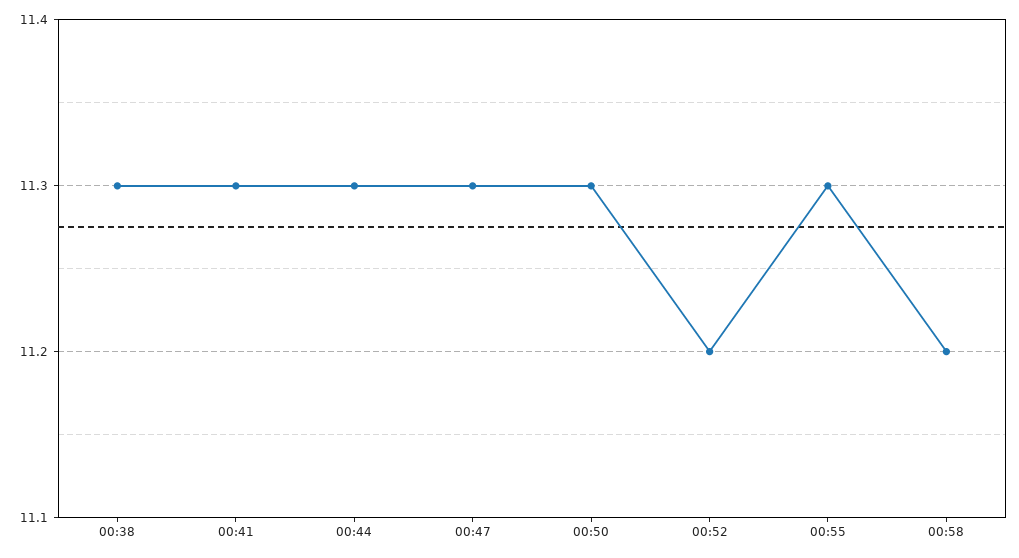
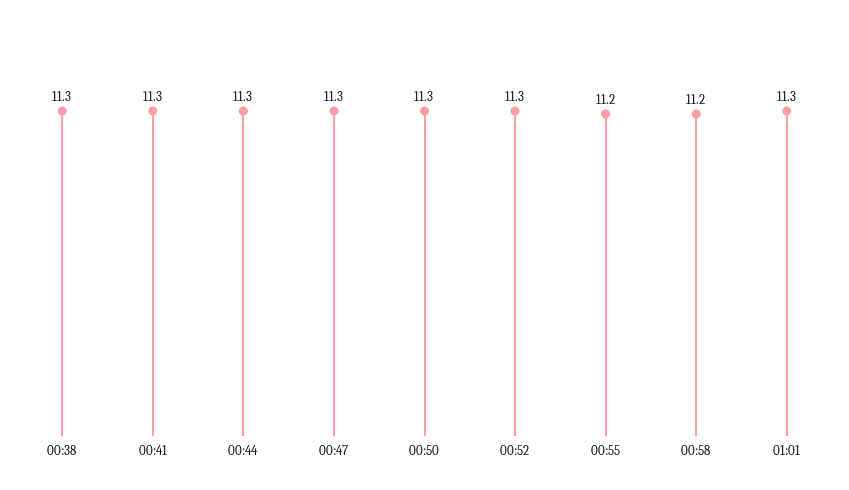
00:52: 11.2 -> 11.3
00:55: 11.3 -> 11.2
01:01: none -> 11.3

